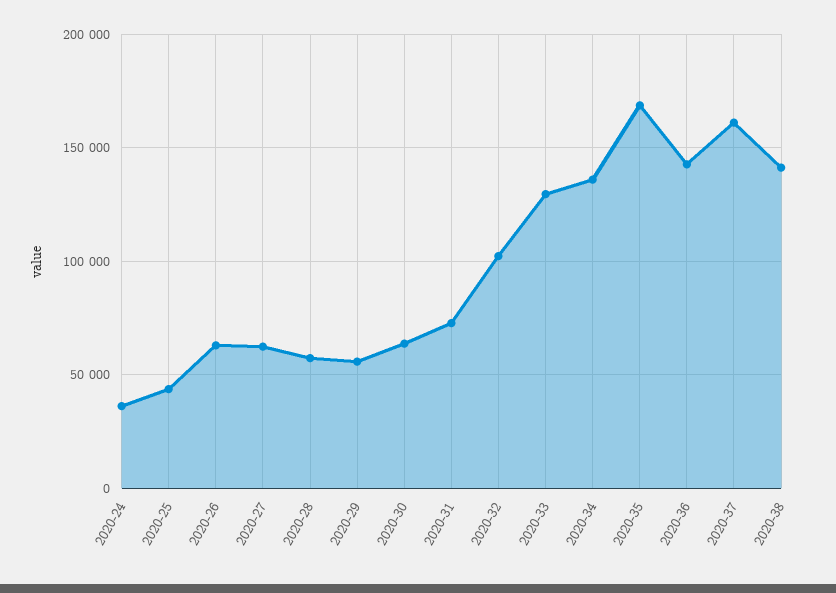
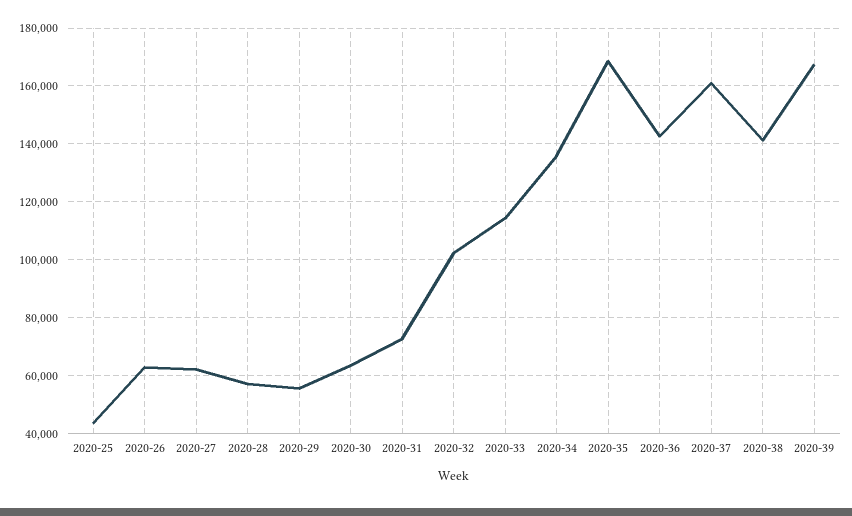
2020-24: 35000 -> none
2020-33: 130000 -> 115000
2020-39: none -> 167500

